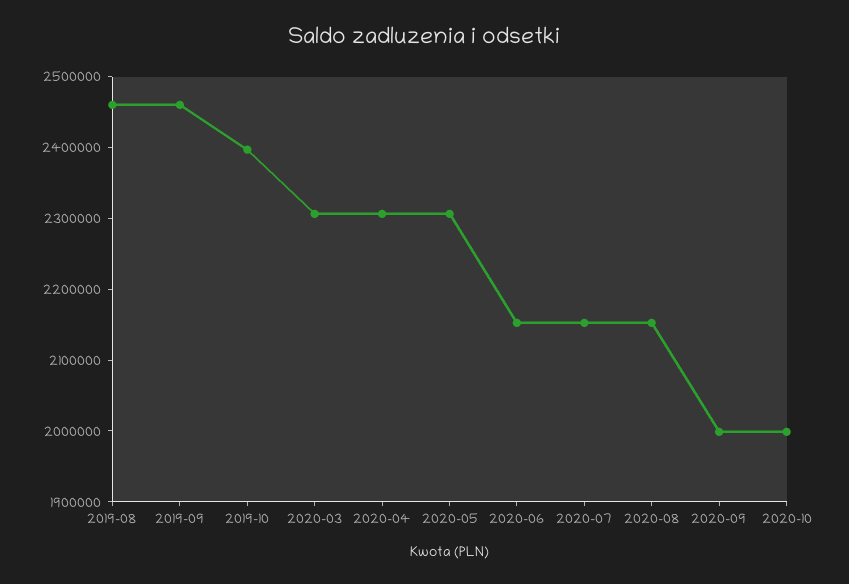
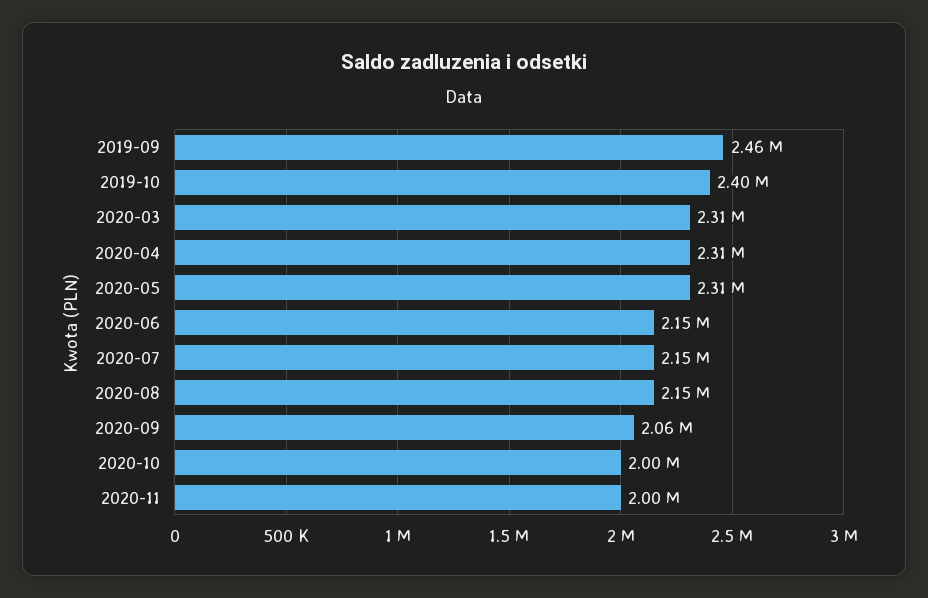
2019-08: 2460000 -> none
2020-09: 2000000 -> 2060000
2020-11: none -> 2000000

